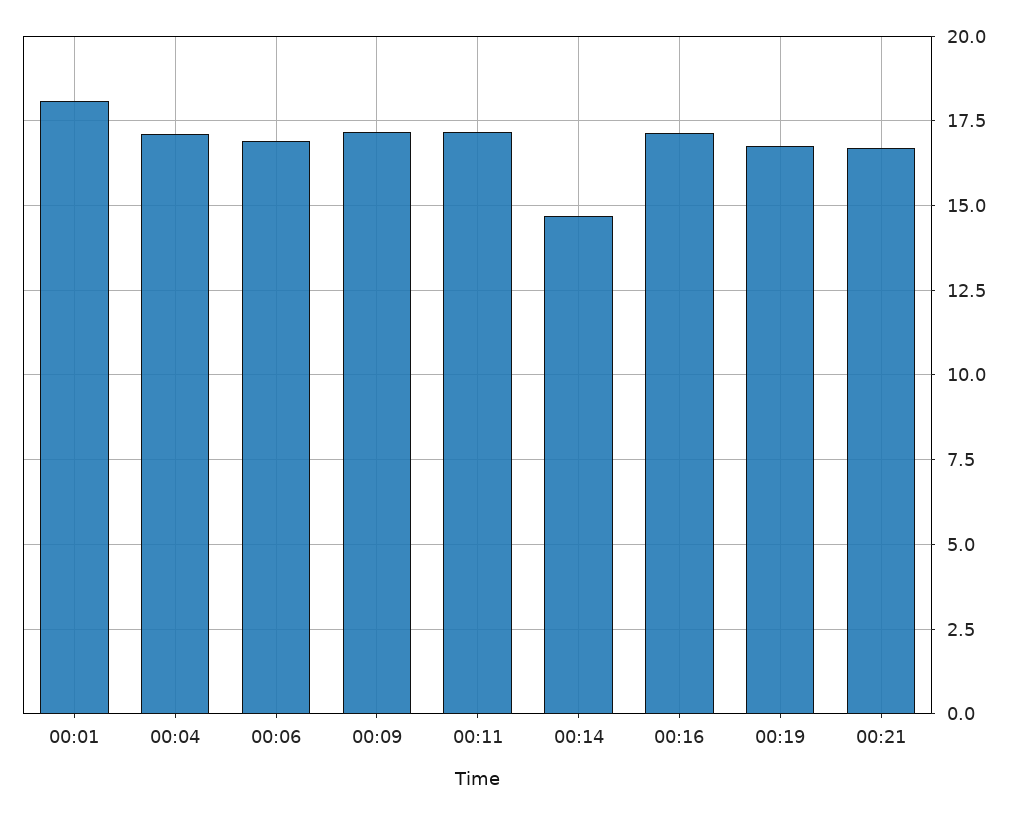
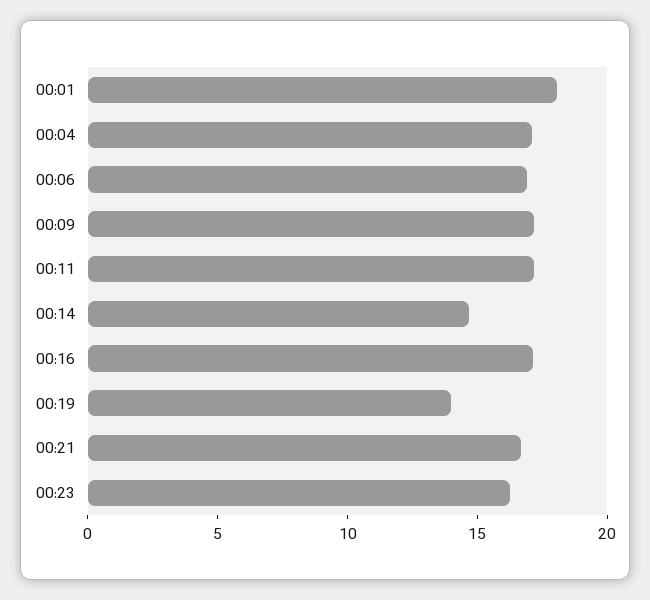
00:19: 16.75 -> 14
00:23: none -> 16

